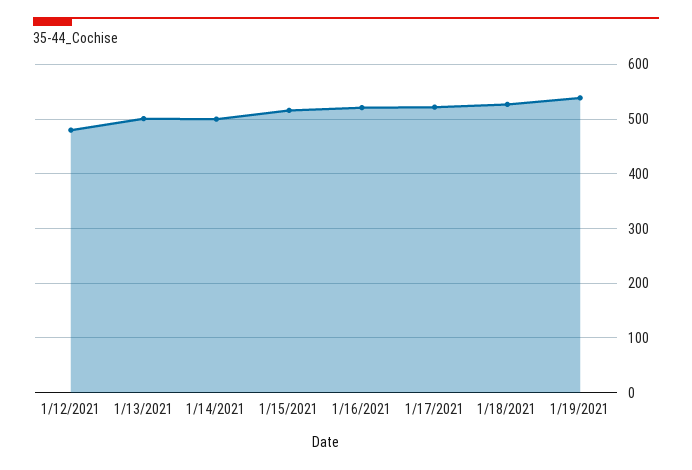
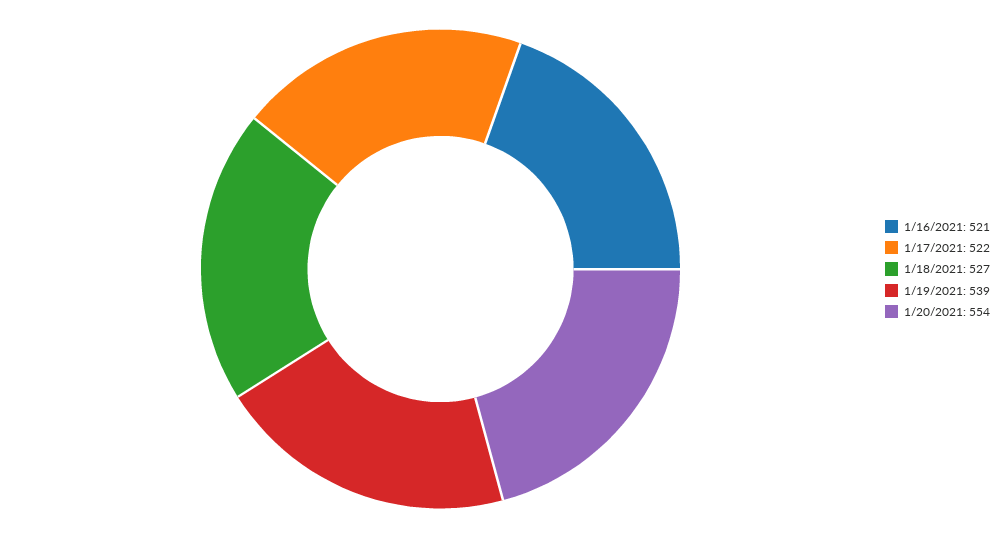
1/12/2021: 480 -> none
1/13/2021: 500 -> none
1/14/2021: 500 -> none
1/15/2021: 520 -> none
1/20/2021: none -> 554

